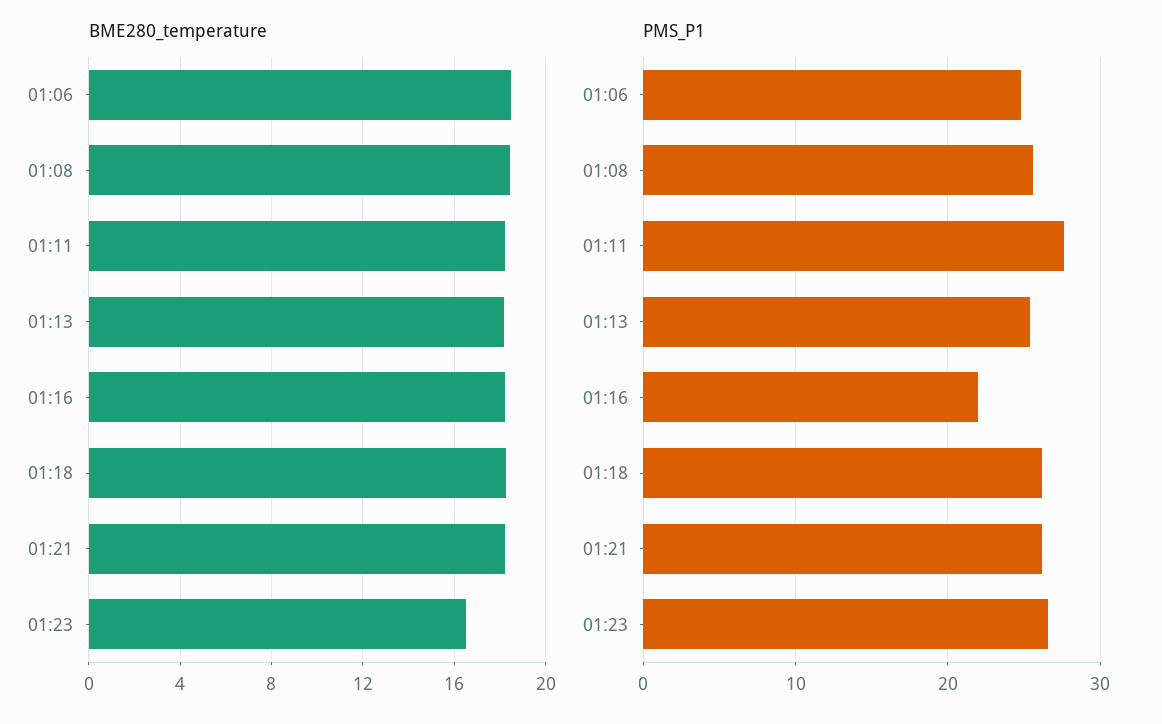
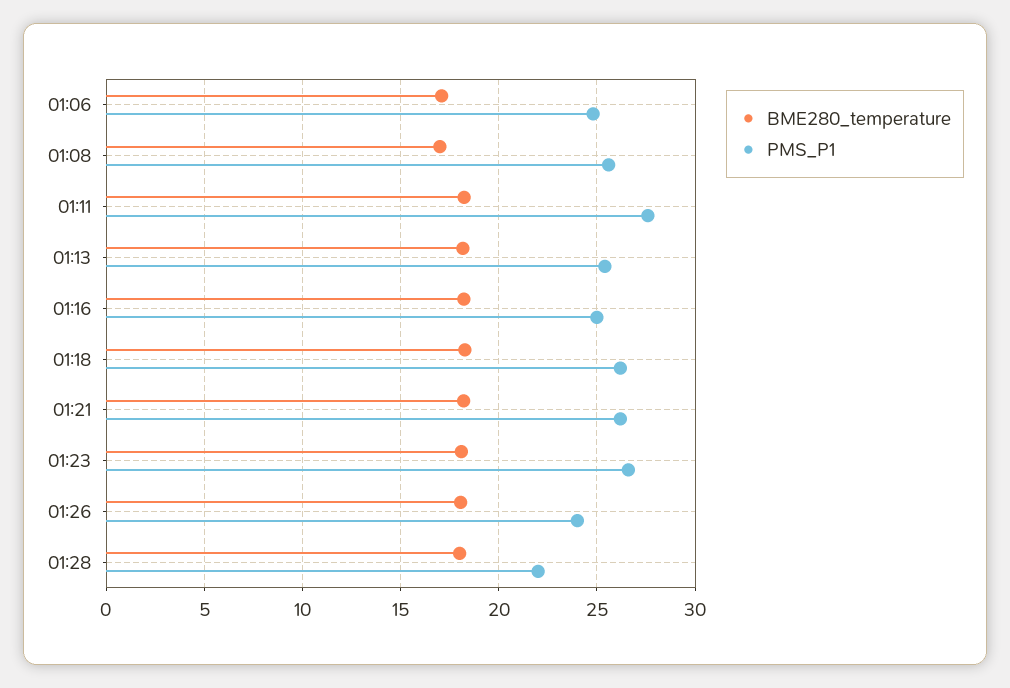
BME280_temperature, 01:06: 18.5 -> 17
BME280_temperature, 01:08: 18.5 -> 17
BME280_temperature, 01:23: 16.5 -> 18
PMS_P1, 01:16: 22 -> 25
BME280_temperature, 01:26: none -> 18
PMS_P1, 01:26: none -> 24
BME280_temperature, 01:28: none -> 18
PMS_P1, 01:28: none -> 22

